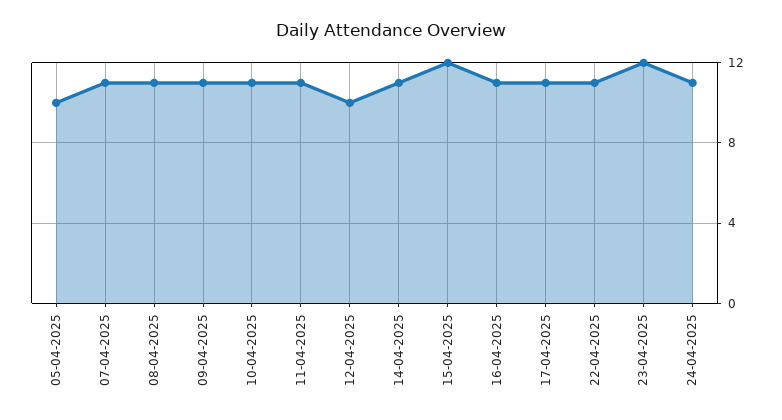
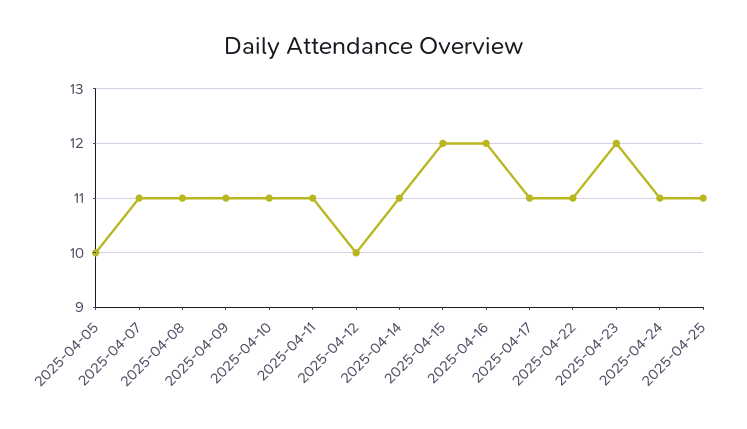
16-04-2025: 11 -> 12
2025-04-25: none -> 11

